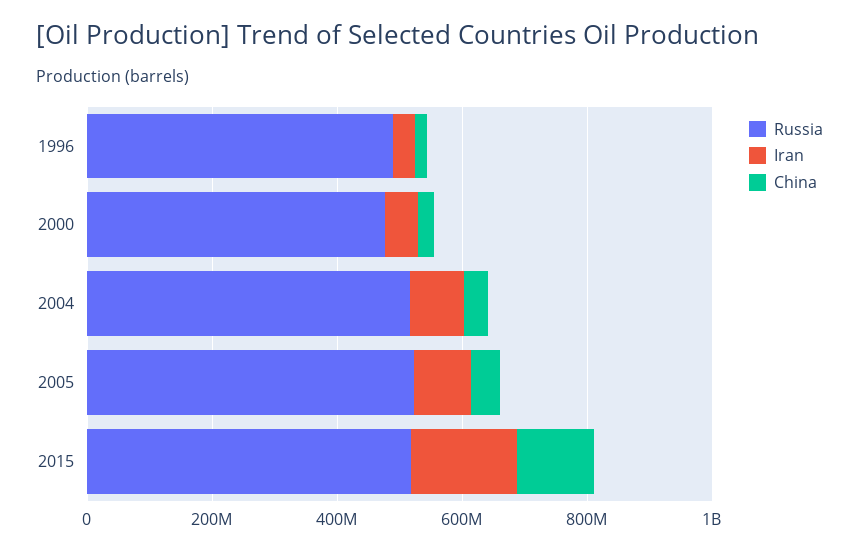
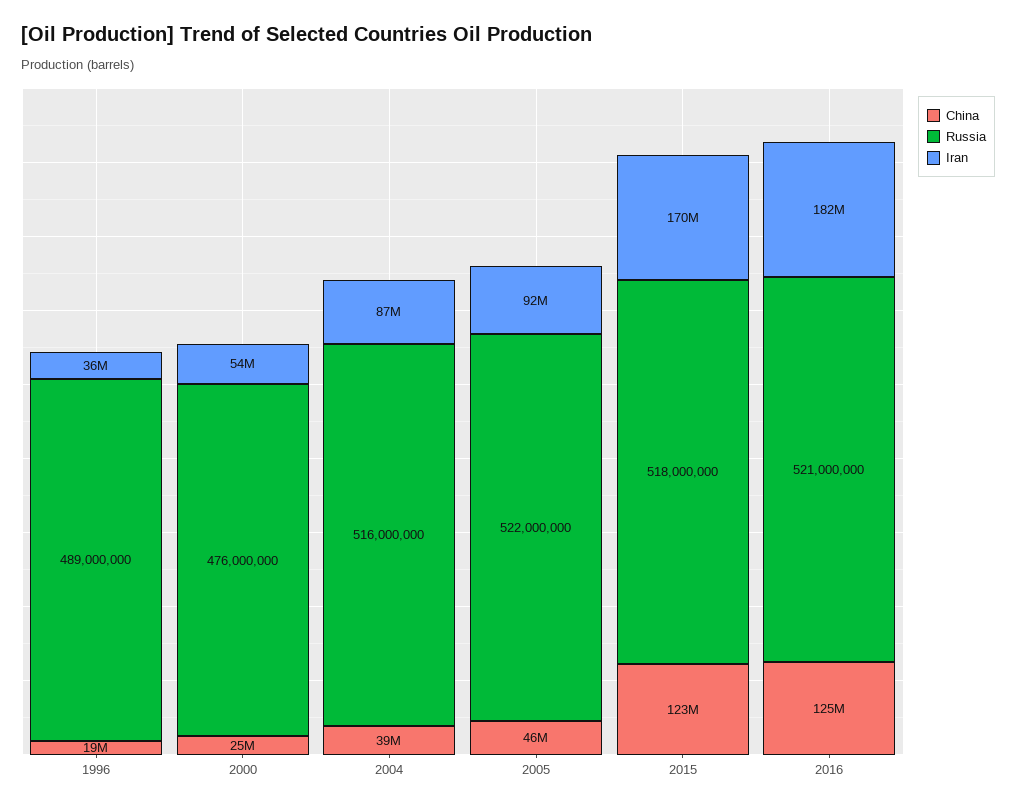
China, 2016: none -> 125000000
Russia, 2016: none -> 521000000
Iran, 2016: none -> 182000000

